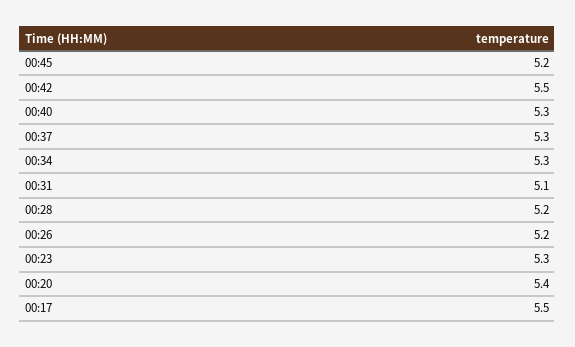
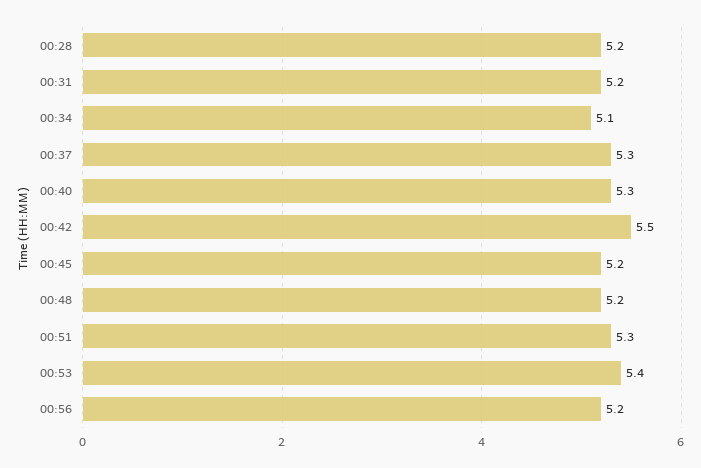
00:34: 5.3 -> 5.1
00:31: 5.1 -> 5.2
00:26: 5.2 -> none
00:23: 5.3 -> none
00:20: 5.4 -> none
00:17: 5.5 -> none
00:48: none -> 5.2
00:51: none -> 5.3
00:53: none -> 5.4
00:56: none -> 5.2

